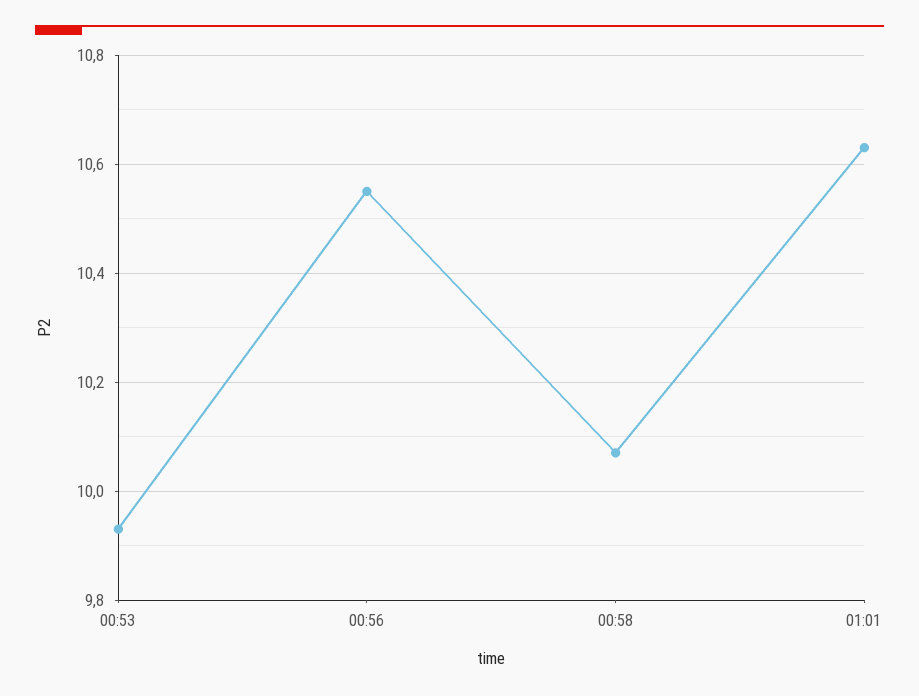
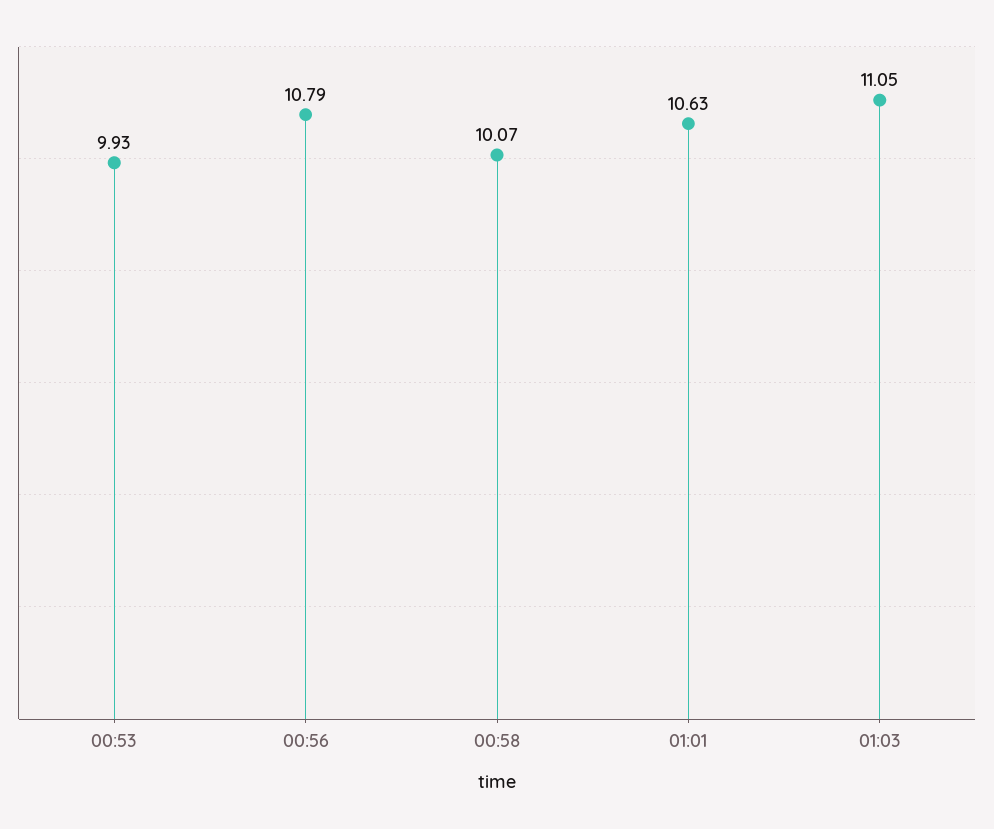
00:56: 10.55 -> 10.79
01:03: none -> 11.05

